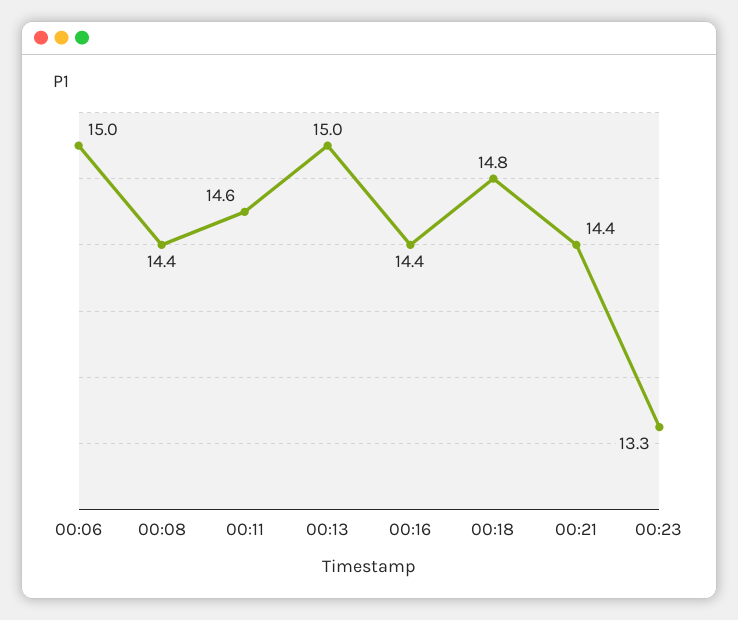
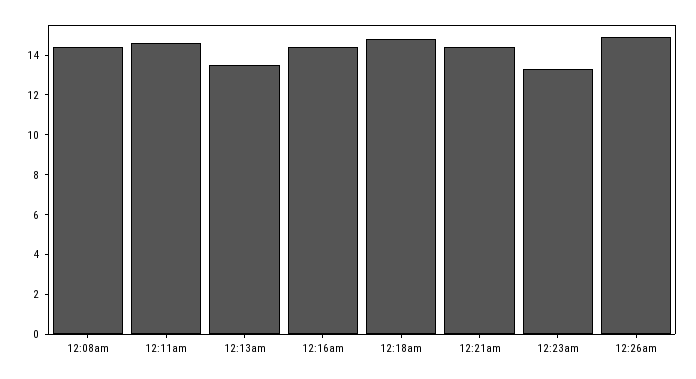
00:06: 15 -> none
00:13: 15 -> 13.5
12:26am: none -> 15

